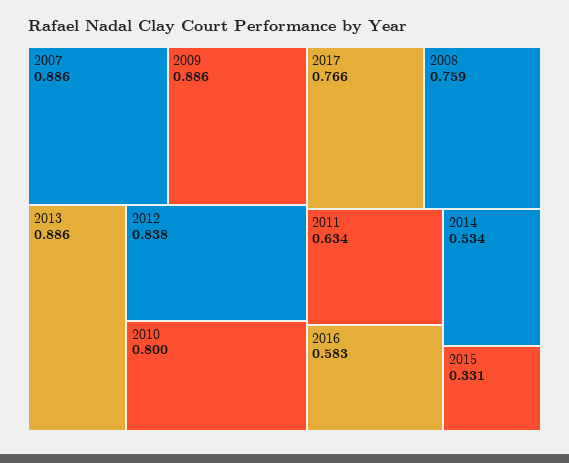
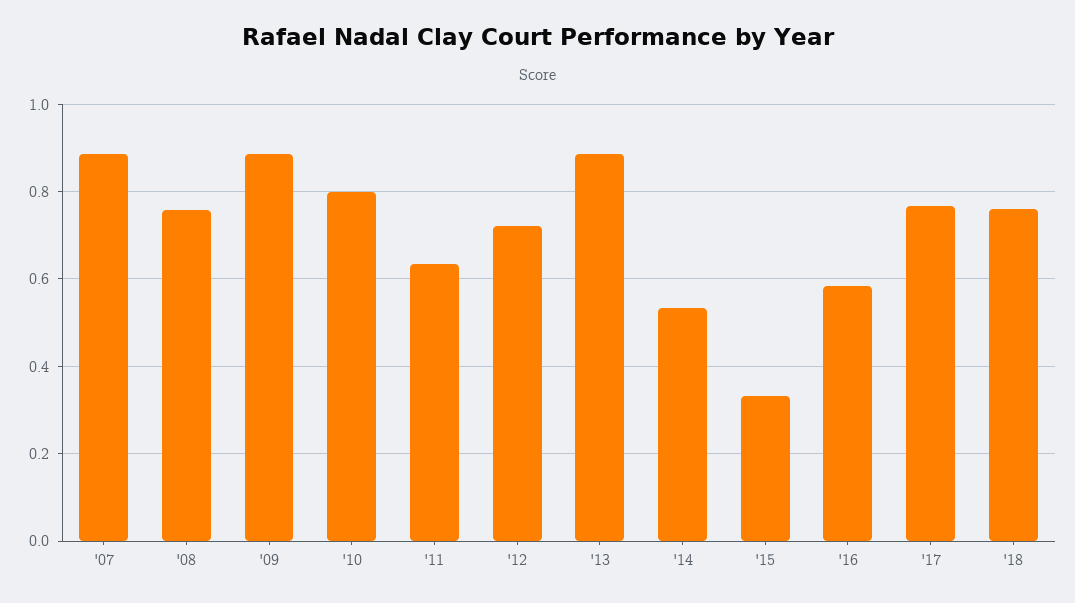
2012: 0.838 -> 0.72
'18: none -> 0.76

